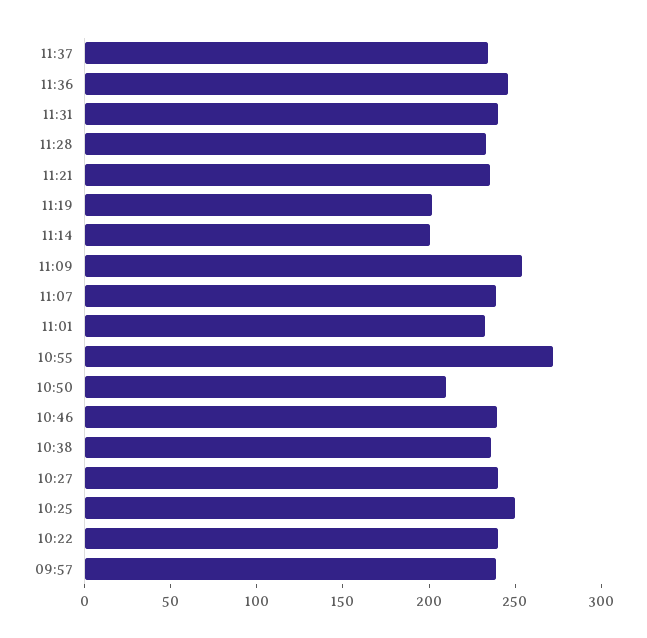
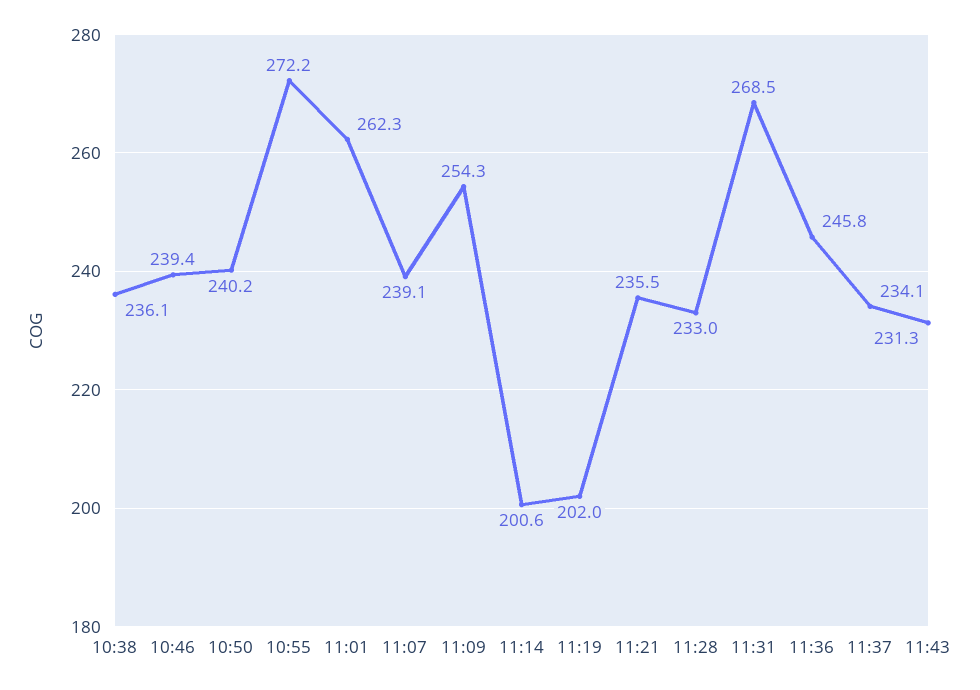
11:31: 240 -> 268.5
11:01: 230 -> 262.3
10:50: 210 -> 240.2
10:27: 240 -> none
10:25: 250 -> none
10:22: 240 -> none
09:57: 240 -> none
11:43: none -> 231.3

